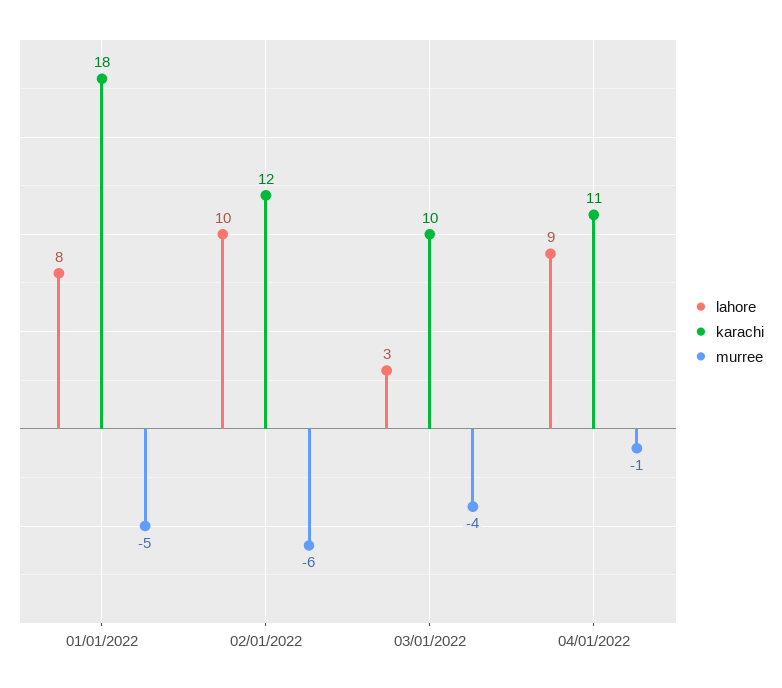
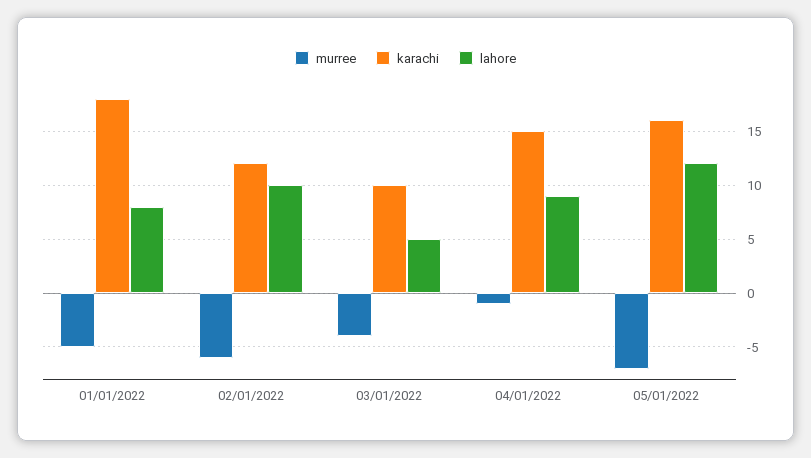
lahore, 03/01/2022: 3 -> 5
karachi, 04/01/2022: 11 -> 15
murree, 05/01/2022: none -> -7
karachi, 05/01/2022: none -> 16
lahore, 05/01/2022: none -> 12

